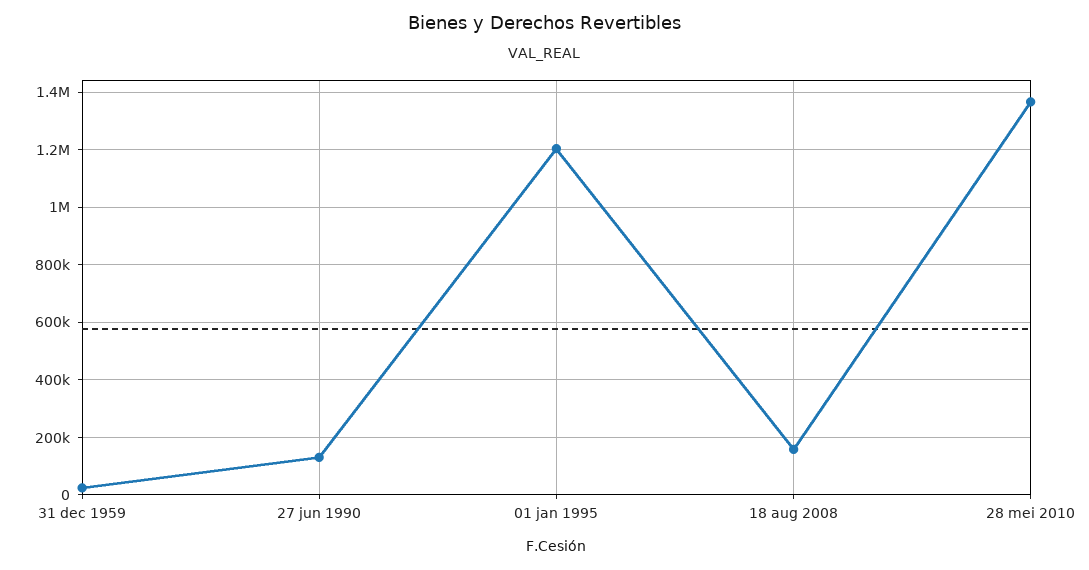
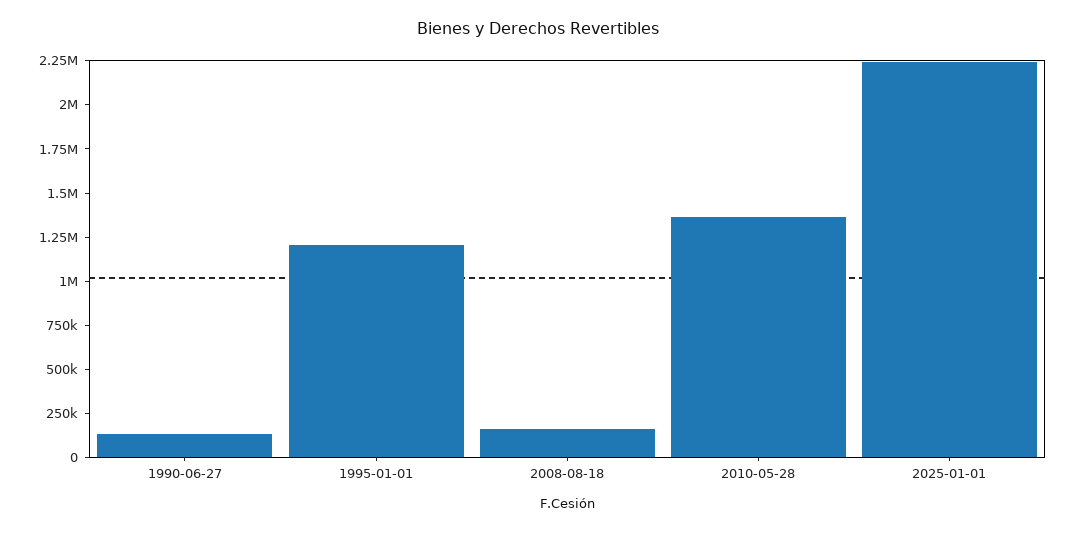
31 dec 1959: 25000 -> none
2025-01-01: none -> 2250000

